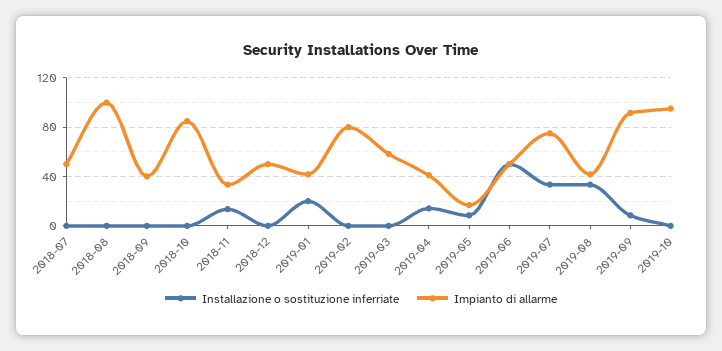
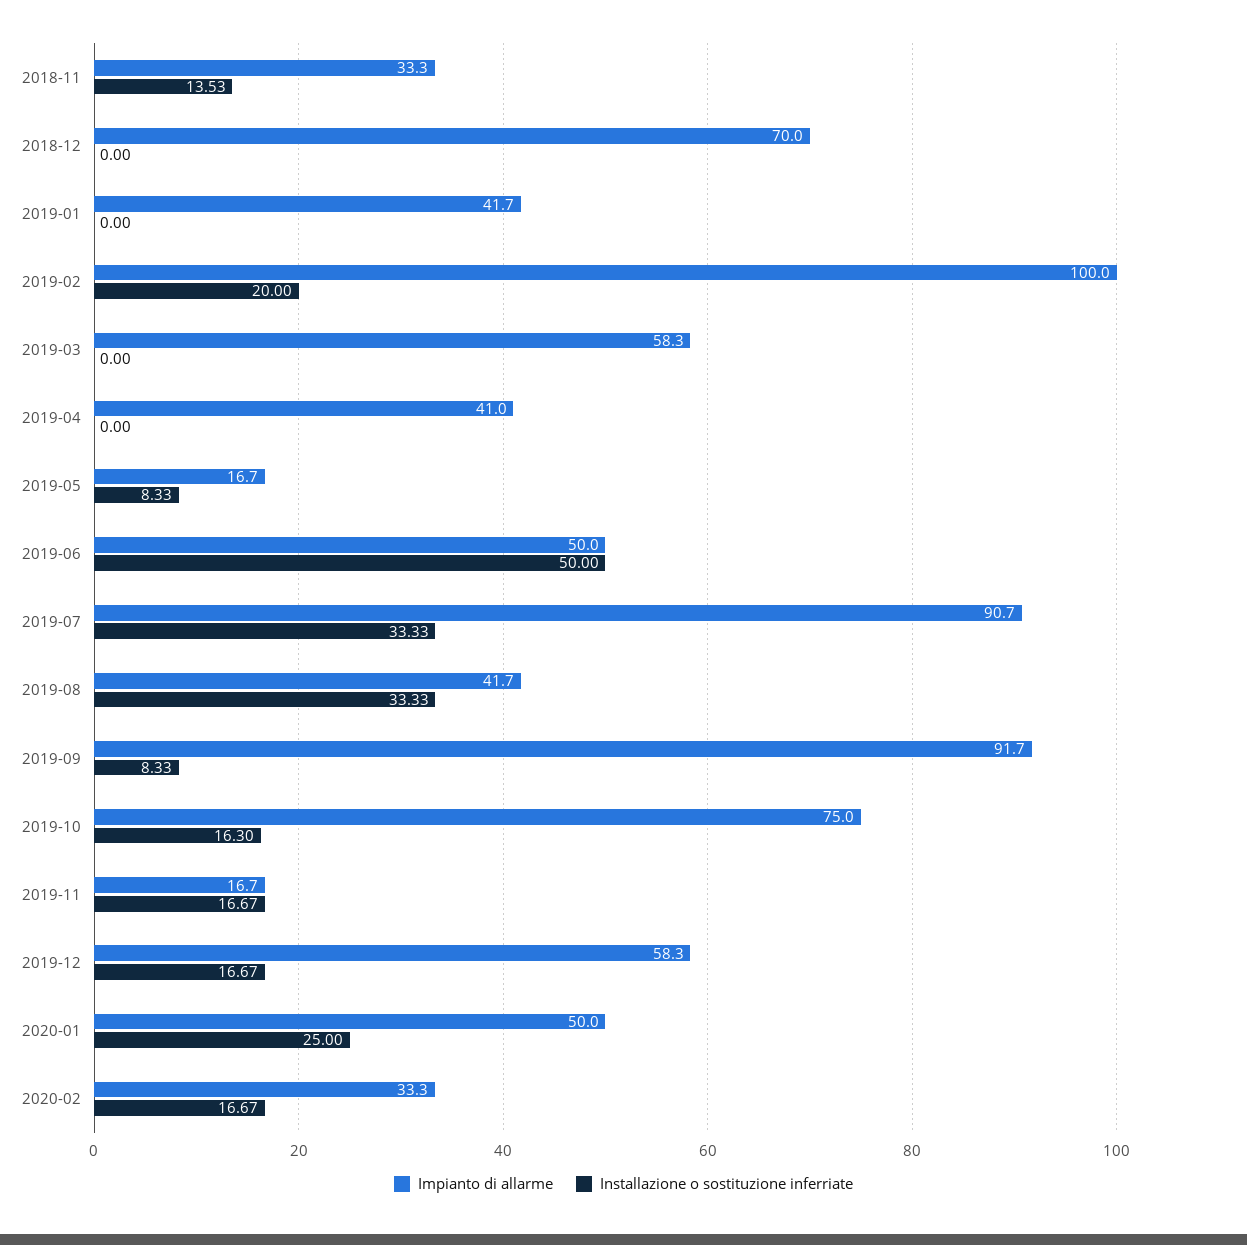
Installazione o sostituzione inferriate, 2018-07: 0 -> none
Impianto di allarme, 2018-07: 50 -> none
Installazione o sostituzione inferriate, 2018-08: 0 -> none
Impianto di allarme, 2018-08: 100 -> none
Installazione o sostituzione inferriate, 2018-09: 0 -> none
Impianto di allarme, 2018-09: 40 -> none
Installazione o sostituzione inferriate, 2018-10: 0 -> none
Impianto di allarme, 2018-10: 85 -> none
Impianto di allarme, 2018-12: 50 -> 70
Installazione o sostituzione inferriate, 2019-01: 20 -> 0
Installazione o sostituzione inferriate, 2019-02: 0 -> 20
Impianto di allarme, 2019-02: 80 -> 100
Installazione o sostituzione inferriate, 2019-04: 15 -> 0
Impianto di allarme, 2019-07: 75 -> 90.7
Installazione o sostituzione inferriate, 2019-10: 0 -> 16.3
Impianto di allarme, 2019-10: 95 -> 75
Impianto di allarme, 2019-11: none -> 16.7
Installazione o sostituzione inferriate, 2019-11: none -> 16.67
Impianto di allarme, 2019-12: none -> 58.3
Installazione o sostituzione inferriate, 2019-12: none -> 16.67
Impianto di allarme, 2020-01: none -> 50
Installazione o sostituzione inferriate, 2020-01: none -> 25
Impianto di allarme, 2020-02: none -> 33.3
Installazione o sostituzione inferriate, 2020-02: none -> 16.67

